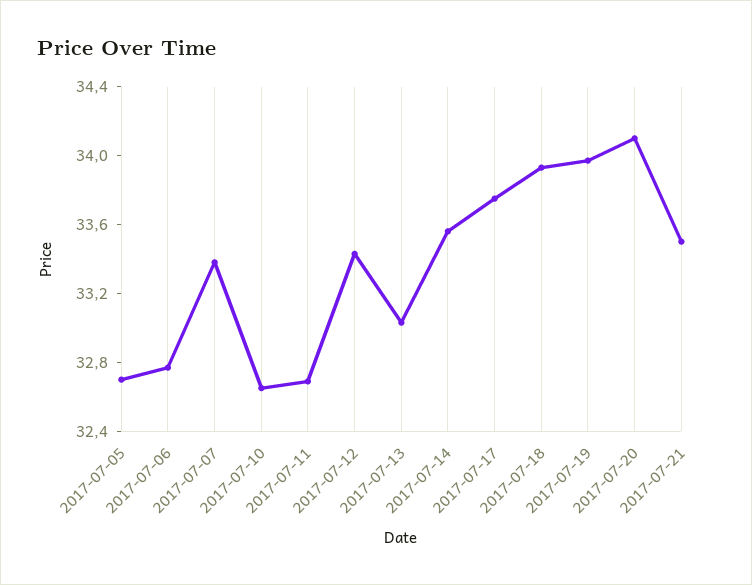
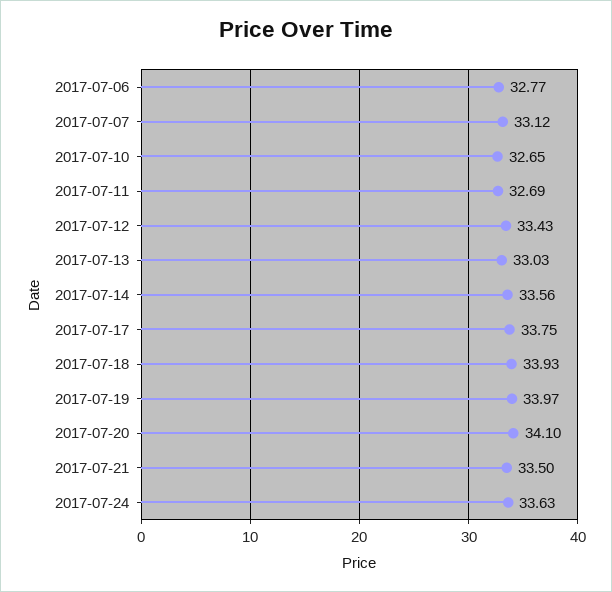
2017-07-05: 32.7 -> none
2017-07-07: 33.4 -> 33.12
2017-07-24: none -> 33.63

